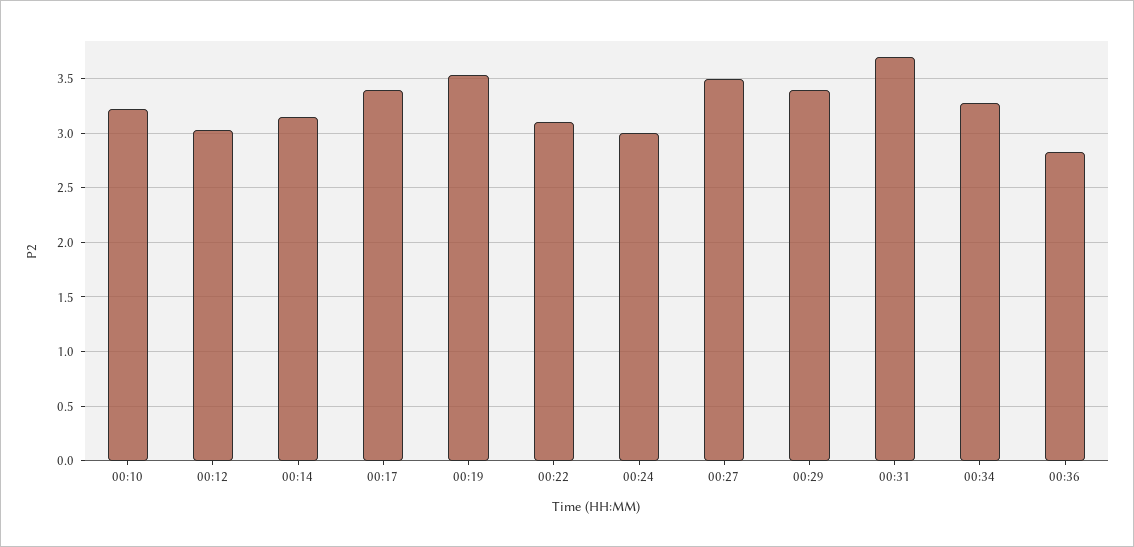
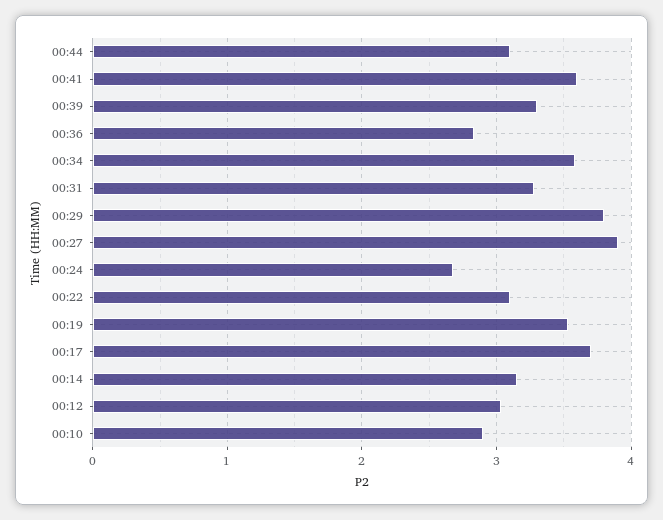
00:10: 3.2 -> 2.9
00:17: 3.4 -> 3.7
00:24: 3 -> 2.7
00:27: 3.5 -> 3.9
00:29: 3.4 -> 3.8
00:31: 3.7 -> 3.3
00:34: 3.3 -> 3.6
00:44: none -> 3.1
00:41: none -> 3.6
00:39: none -> 3.3

